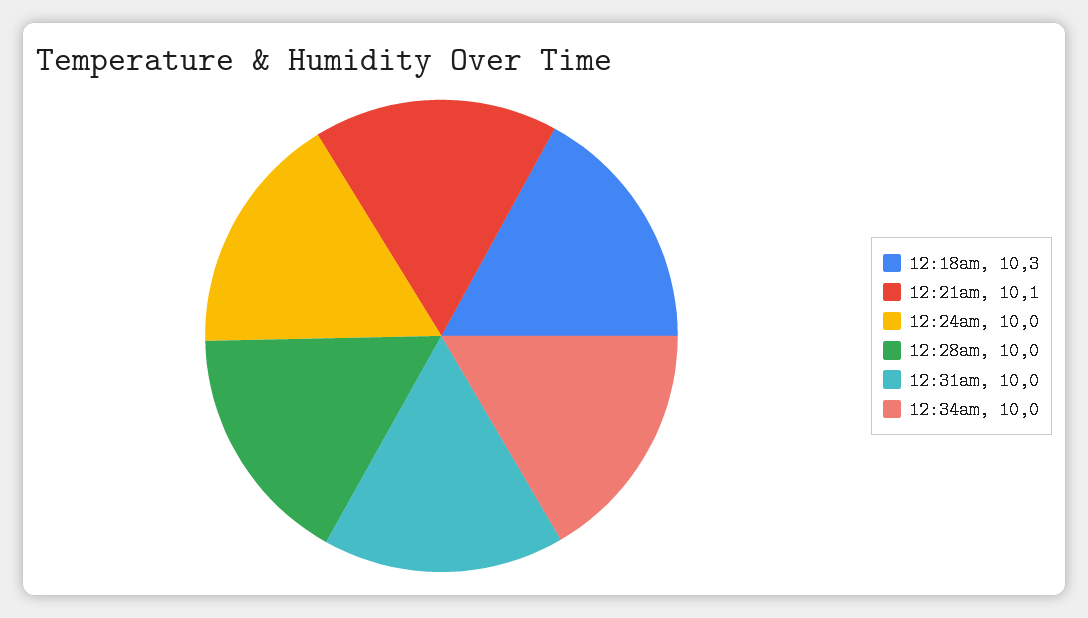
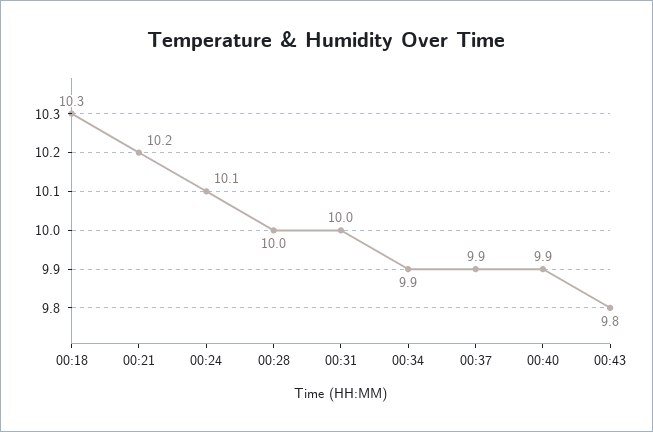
12:21am: 10.1 -> 10.2
12:24am: 10 -> 10.1
12:34am: 10 -> 9.9
00:37: none -> 9.9
00:40: none -> 9.9
00:43: none -> 9.8

